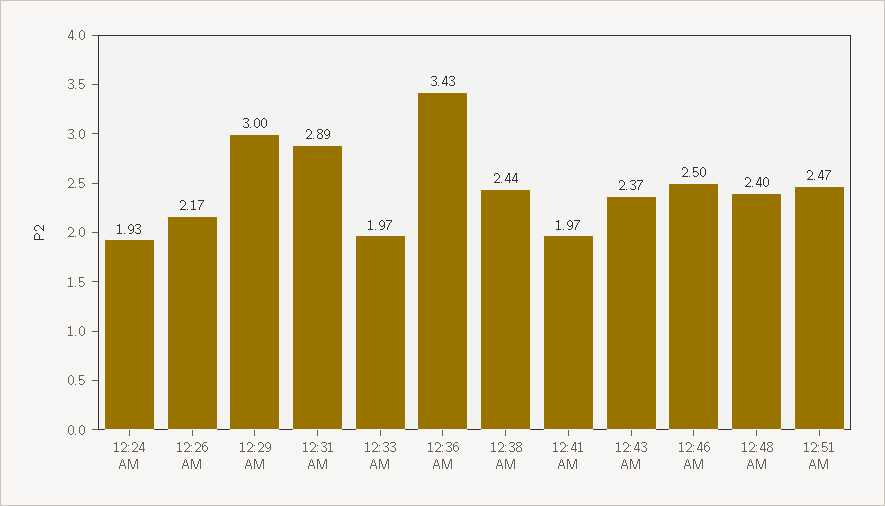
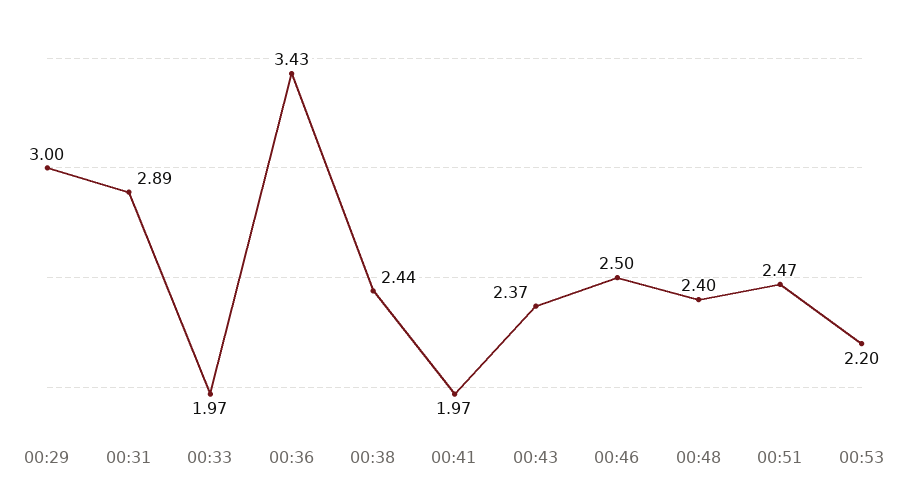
12:24 AM: 1.93 -> none
12:26 AM: 2.17 -> none
00:53: none -> 2.2

